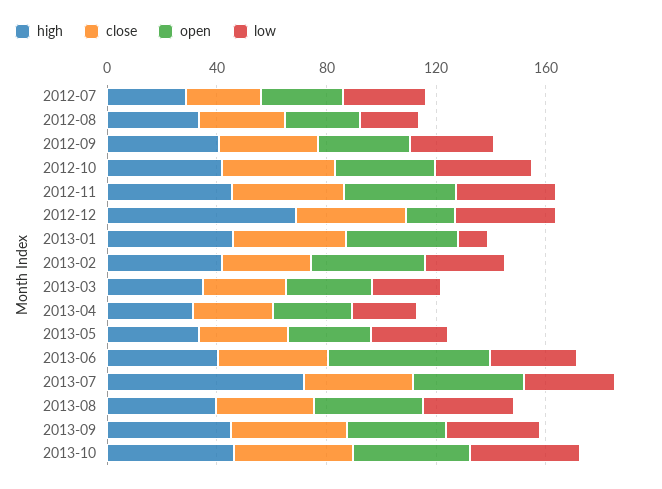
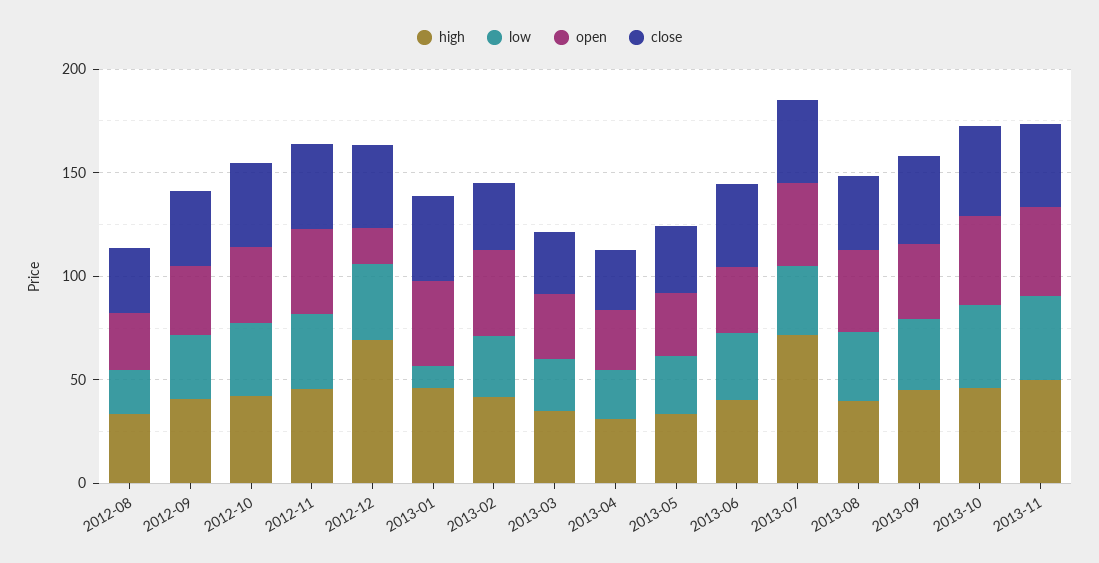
high, 2012-07: 30 -> none
close, 2012-07: 30 -> none
open, 2012-07: 30 -> none
low, 2012-07: 30 -> none
open, 2013-06: 60 -> 30
high, 2013-11: none -> 50
low, 2013-11: none -> 40
open, 2013-11: none -> 40
close, 2013-11: none -> 40

